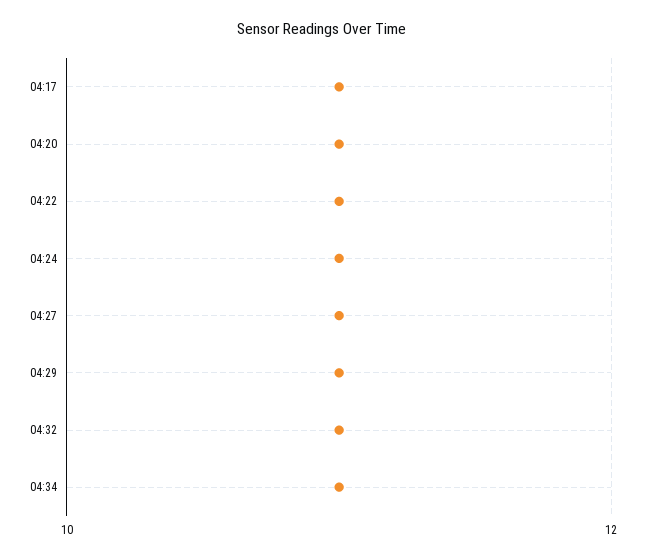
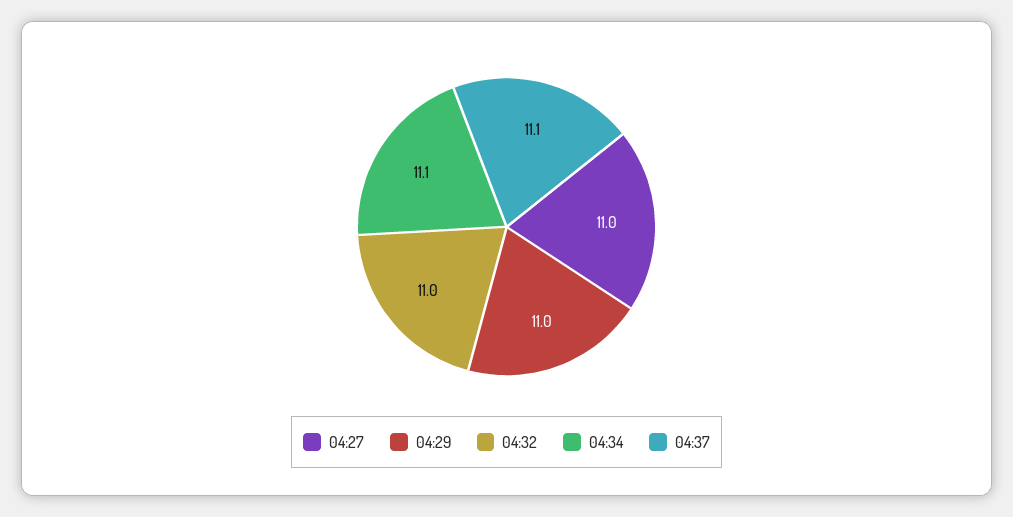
04:17: 11 -> none
04:20: 11 -> none
04:22: 11 -> none
04:24: 11 -> none
04:34: 11 -> 11.1
04:37: none -> 11.1

